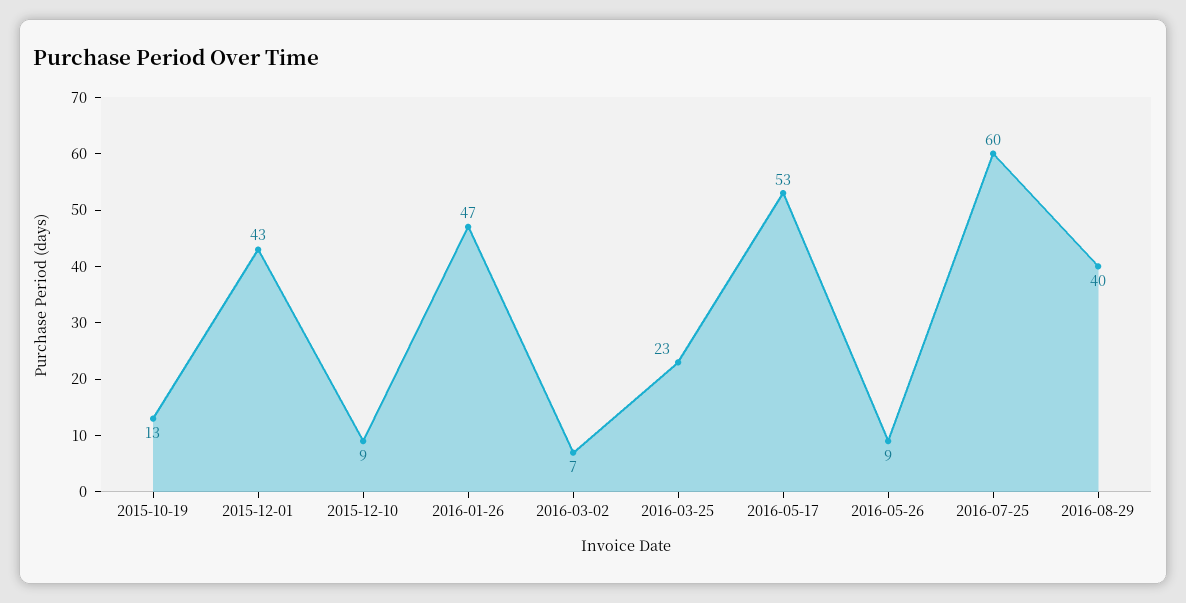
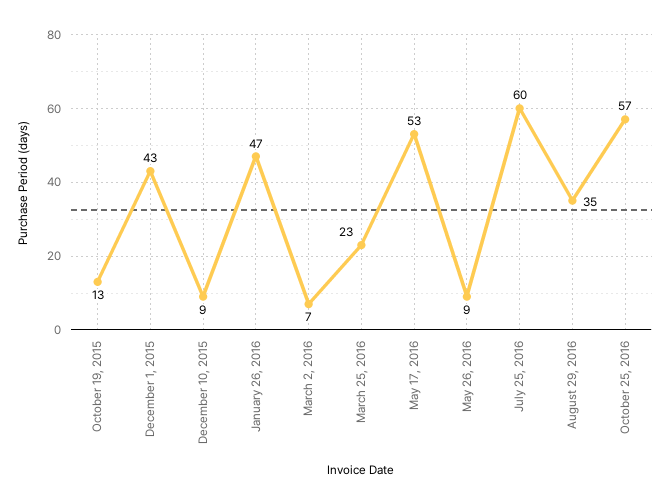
2016-08-29: 40 -> 35
October 25, 2016: none -> 57

